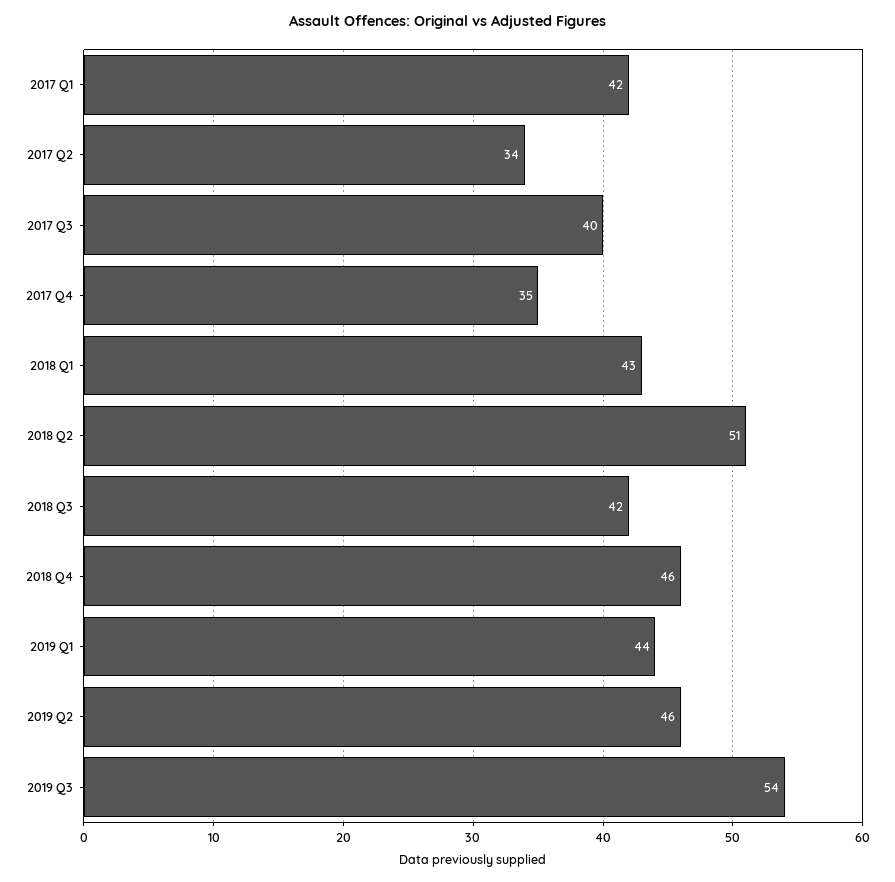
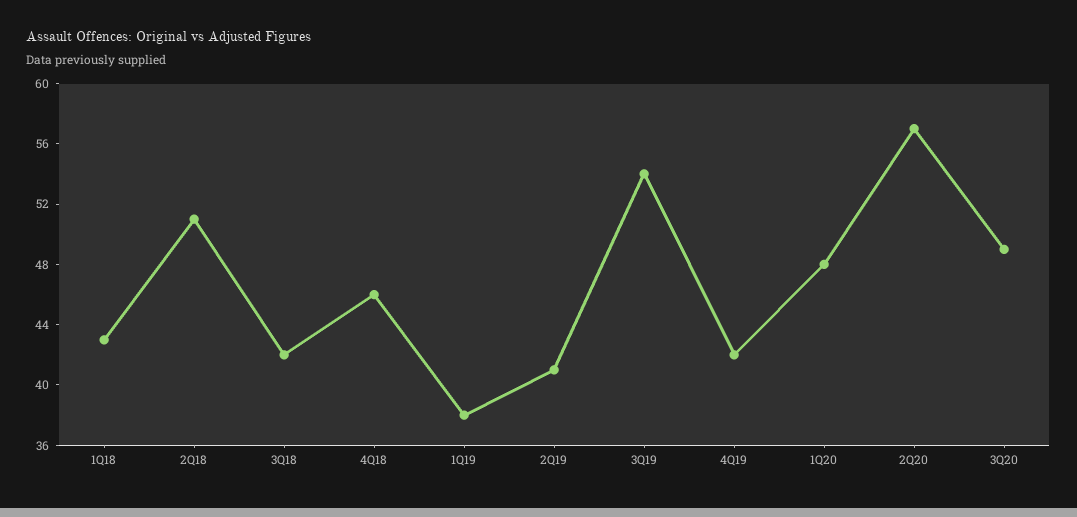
2017 Q1: 42 -> none
2017 Q2: 34 -> none
2017 Q3: 40 -> none
2017 Q4: 35 -> none
2019 Q1: 44 -> 38
2019 Q2: 46 -> 41
4Q19: none -> 42
1Q20: none -> 48
2Q20: none -> 57
3Q20: none -> 49

